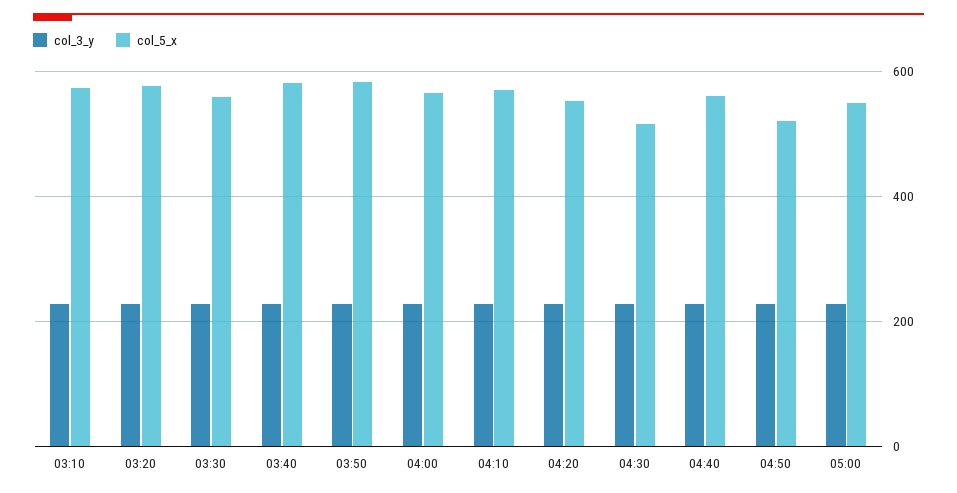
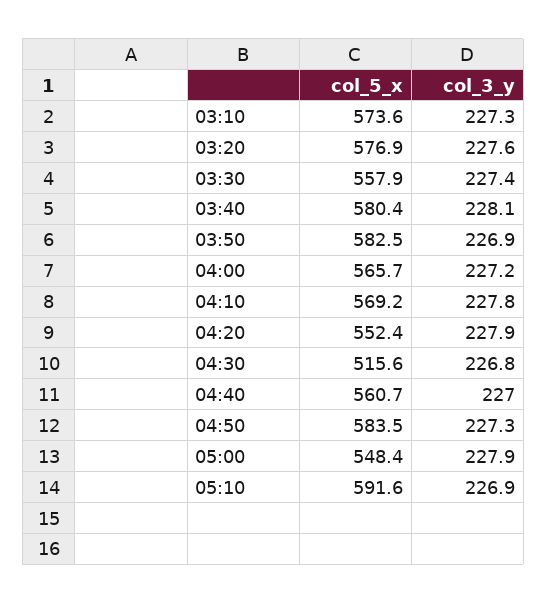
col_5_x, 04:50: 520 -> 583.5
col_5_x, 05:10: none -> 591.6
col_3_y, 05:10: none -> 226.9

